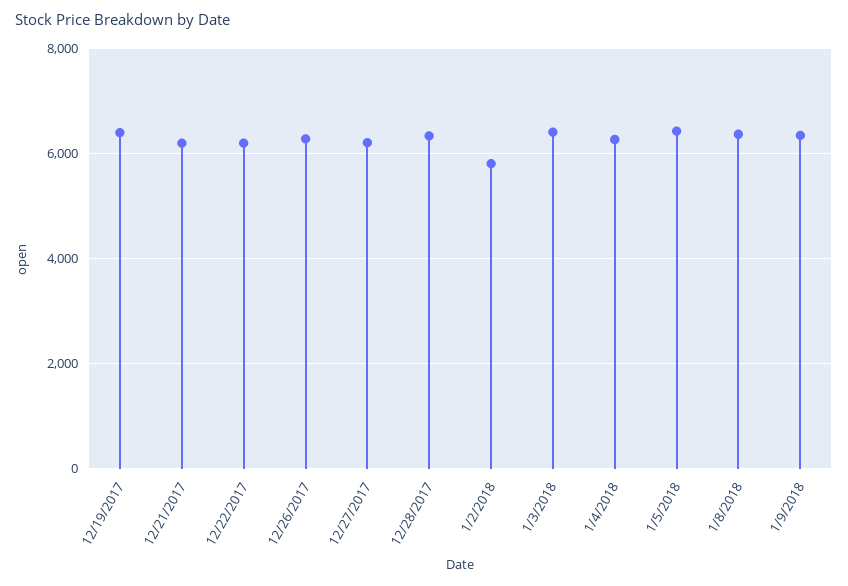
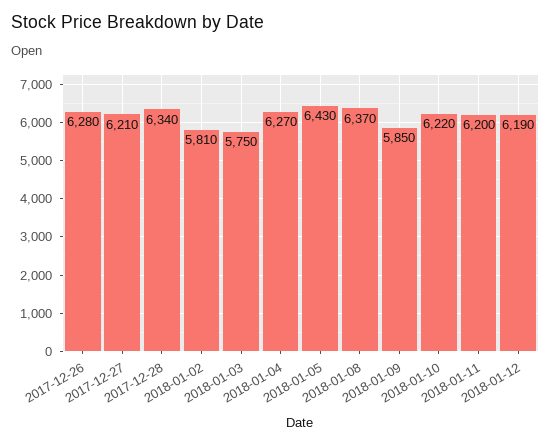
12/19/2017: 6400 -> none
12/21/2017: 6200 -> none
12/22/2017: 6200 -> none
1/3/2018: 6400 -> 5750
1/9/2018: 6400 -> 5850
2018-01-10: none -> 6220
2018-01-11: none -> 6200
2018-01-12: none -> 6190

